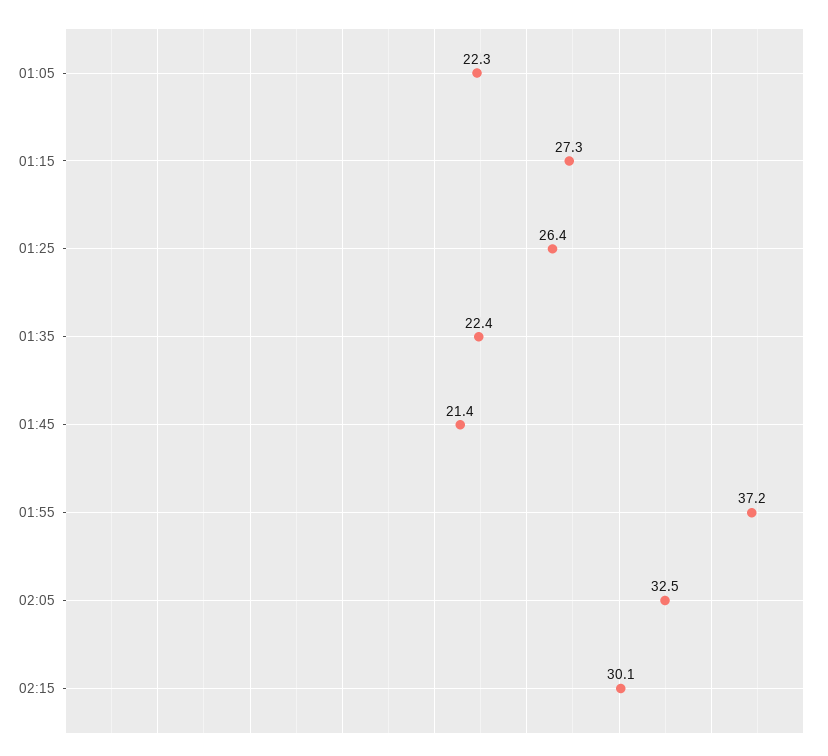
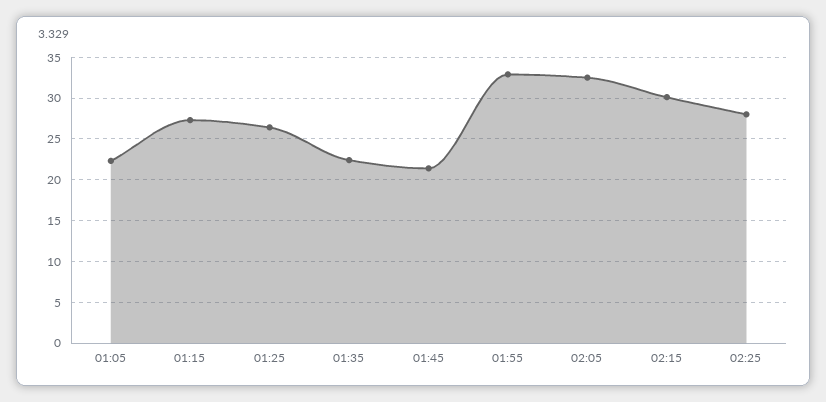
01:55: 37.2 -> 33
02:25: none -> 28

